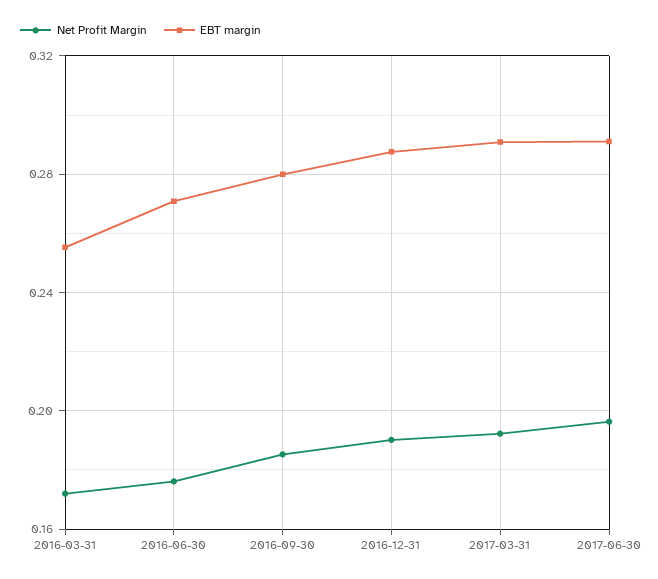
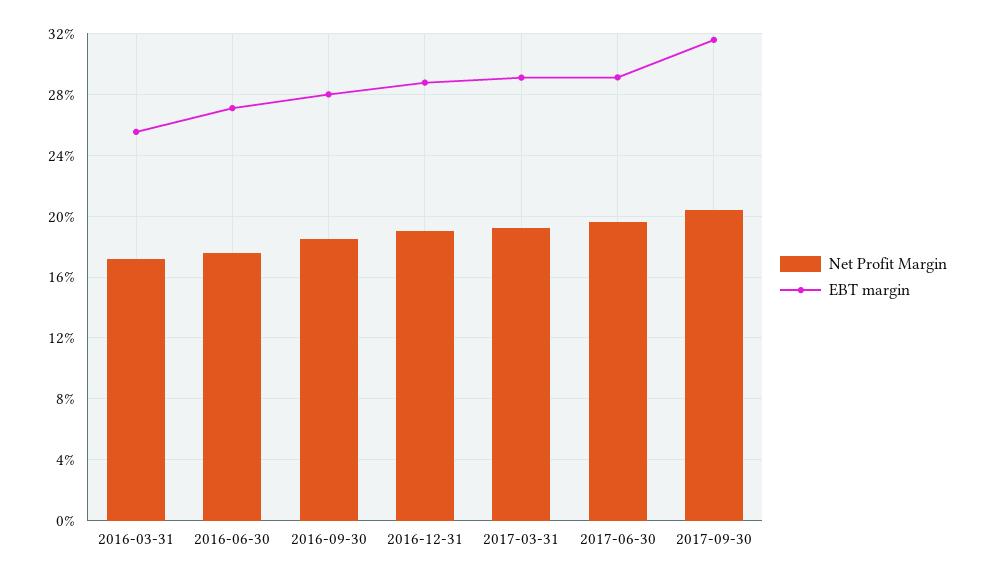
Net Profit Margin, 2017-09-30: none -> 0.205
EBT margin, 2017-09-30: none -> 0.315

